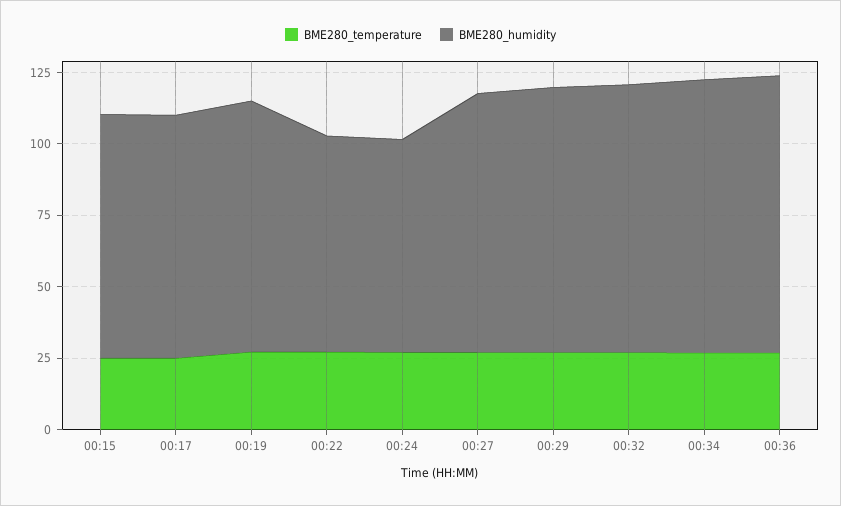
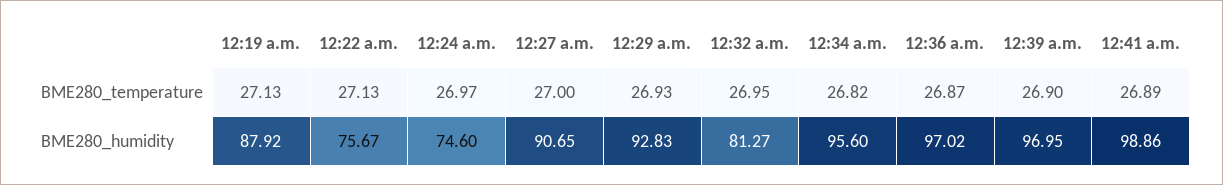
BME280_temperature, 00:15: 25 -> none
BME280_humidity, 00:15: 85 -> none
BME280_temperature, 00:17: 25 -> none
BME280_humidity, 00:17: 85 -> none
BME280_humidity, 00:32: 95 -> 81.27
BME280_temperature, 12:39 a.m.: none -> 26.9
BME280_temperature, 12:41 a.m.: none -> 26.89
BME280_humidity, 12:39 a.m.: none -> 96.95
BME280_humidity, 12:41 a.m.: none -> 98.86

